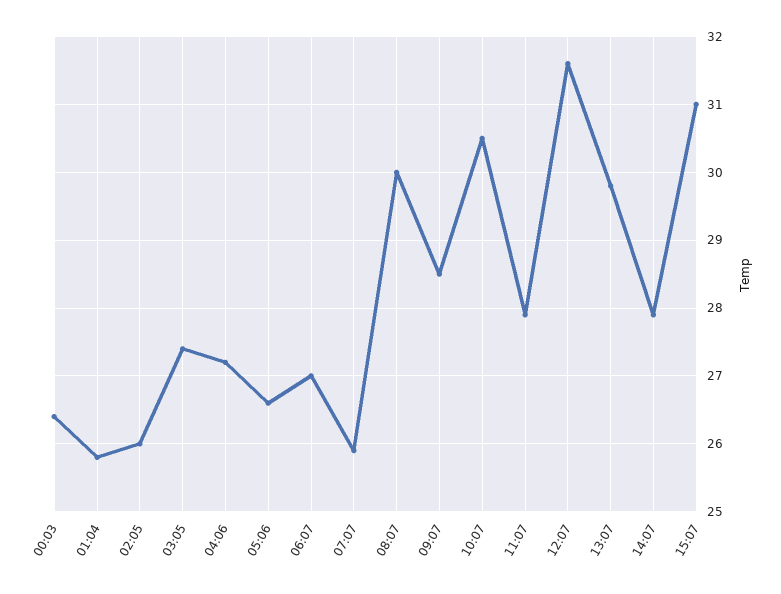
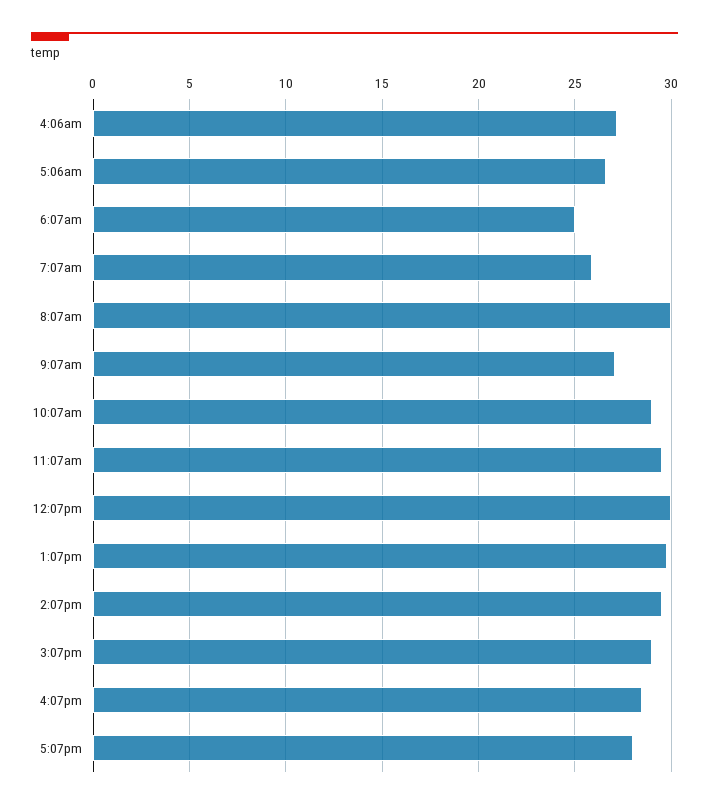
00:03: 26.4 -> none
01:04: 25.8 -> none
02:05: 26 -> none
03:05: 27.4 -> none
06:07: 27 -> 25
09:07: 28.5 -> 27
10:07: 30.5 -> 29
11:07: 27.9 -> 29.5
12:07: 31.6 -> 30
14:07: 27.9 -> 29.5
15:07: 31 -> 29
4:07pm: none -> 28.5
5:07pm: none -> 28

